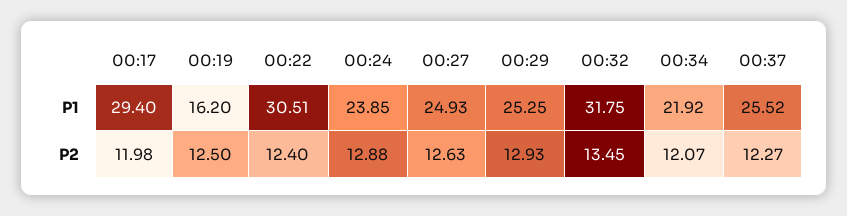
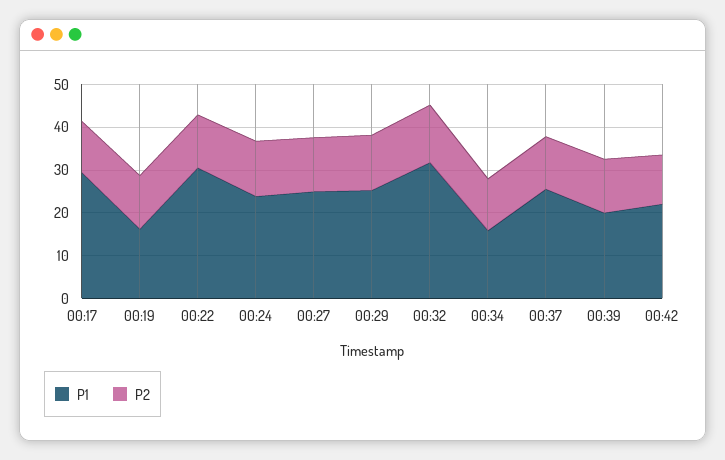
P1, 00:34: 21.92 -> 16
P1, 00:39: none -> 20
P2, 00:39: none -> 12
P1, 00:42: none -> 22
P2, 00:42: none -> 12

